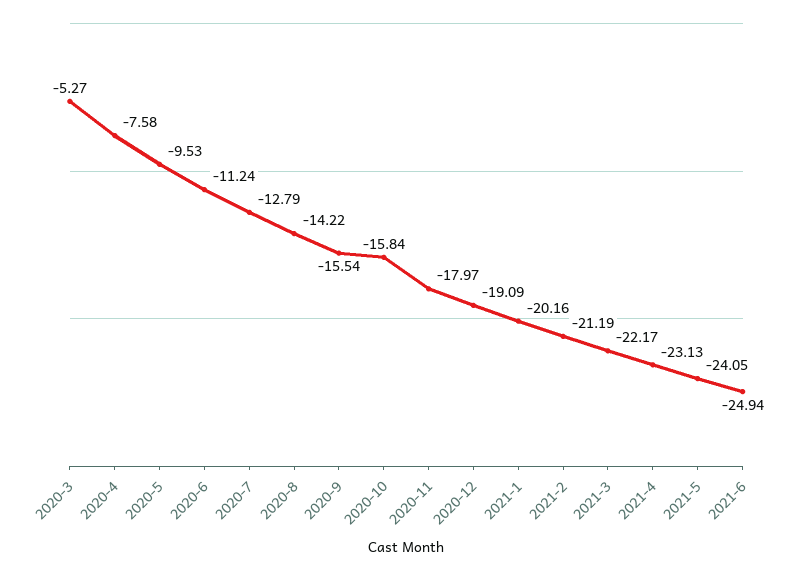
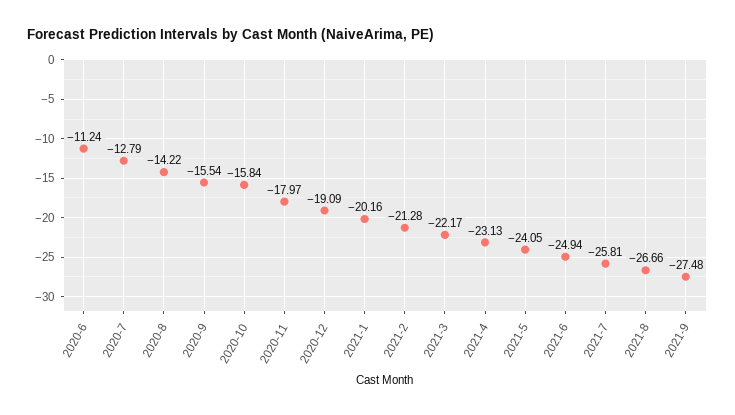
2020-3: -5.27 -> none
2020-4: -7.58 -> none
2020-5: -9.53 -> none
2021-2: -21.19 -> -21.28
2021-7: none -> -25.81
2021-8: none -> -26.66
2021-9: none -> -27.48

